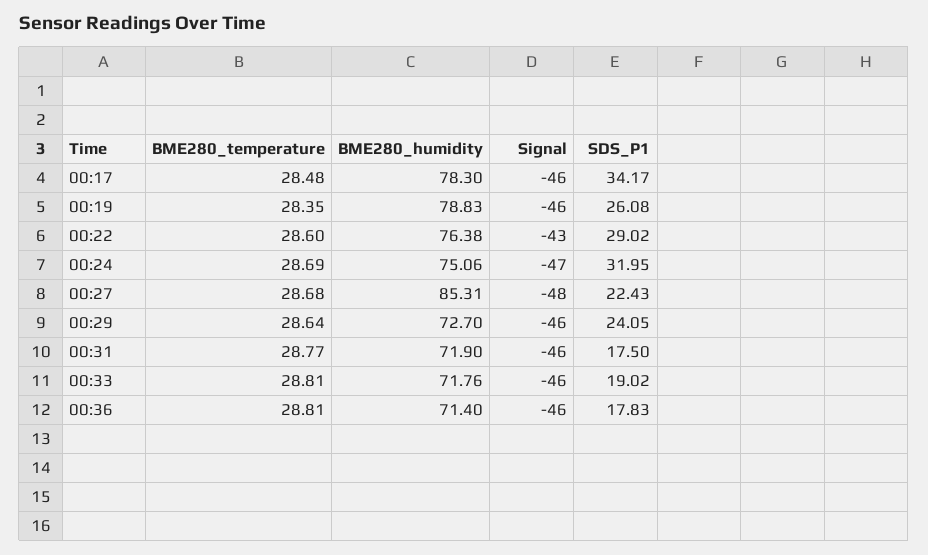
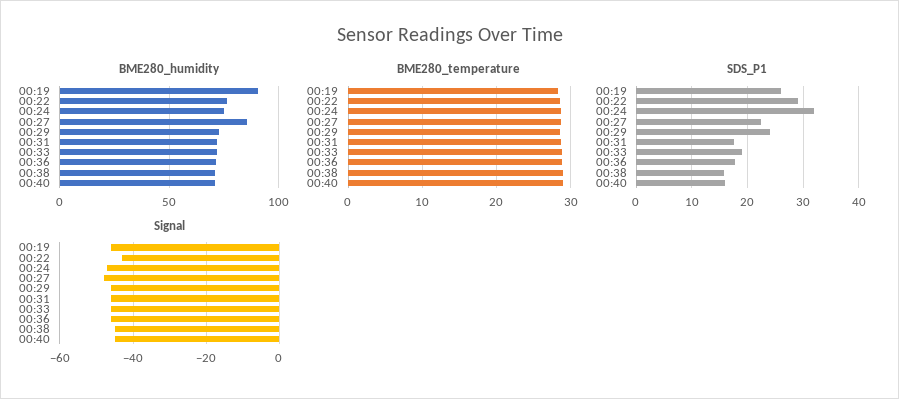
BME280_temperature, 00:17: 28.48 -> none
BME280_humidity, 00:17: 78.3 -> none
Signal, 00:17: -46 -> none
SDS_P1, 00:17: 34.17 -> none
BME280_humidity, 00:19: 78.83 -> 90
BME280_humidity, 00:38: none -> 70
BME280_humidity, 00:40: none -> 70
BME280_temperature, 00:38: none -> 29
BME280_temperature, 00:40: none -> 29
SDS_P1, 00:38: none -> 16
SDS_P1, 00:40: none -> 16
Signal, 00:38: none -> -45
Signal, 00:40: none -> -45

